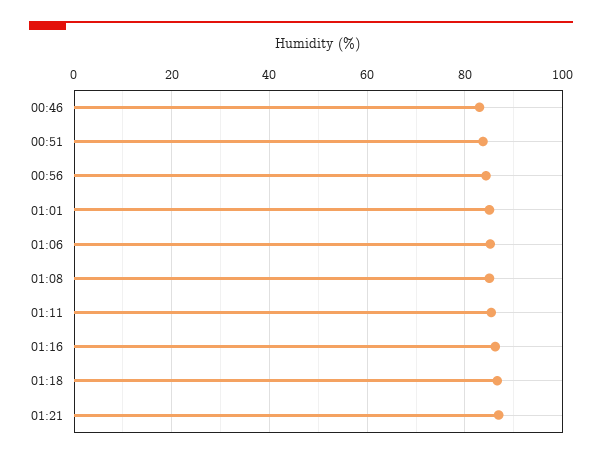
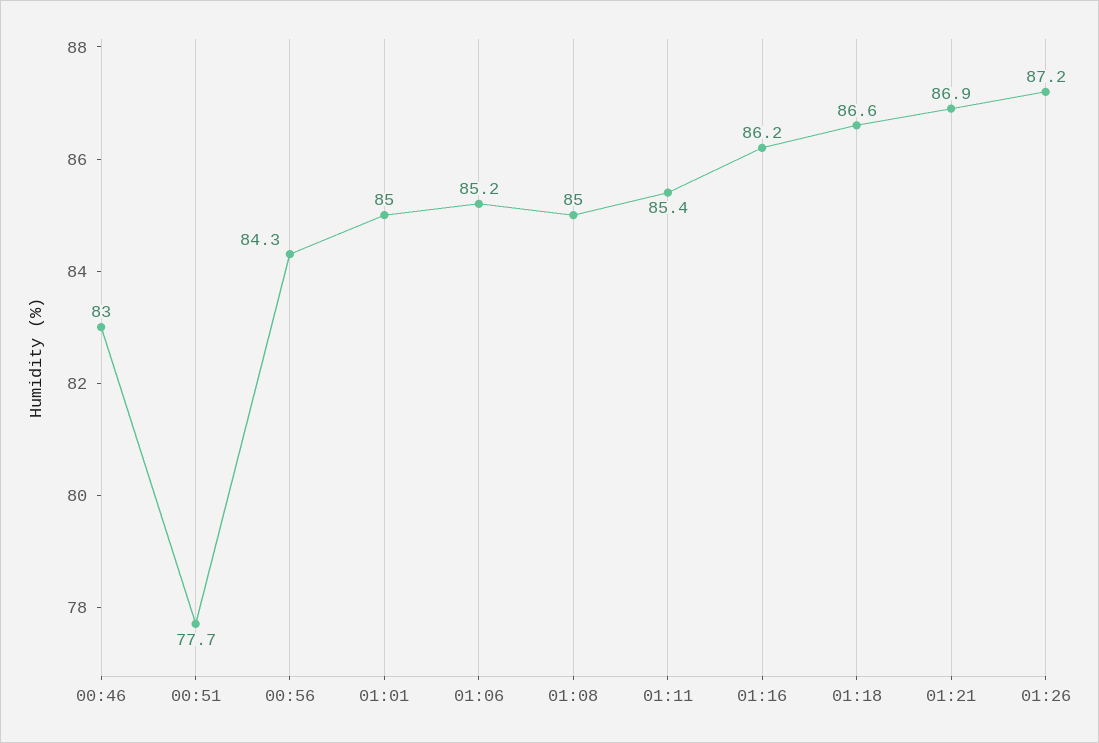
00:51: 84 -> 77.7
01:26: none -> 87.2

